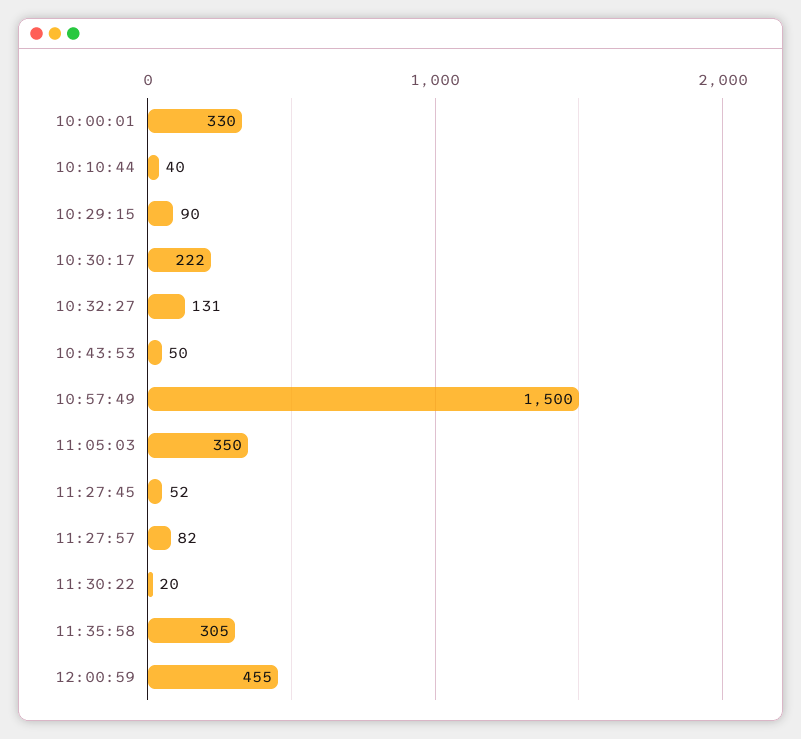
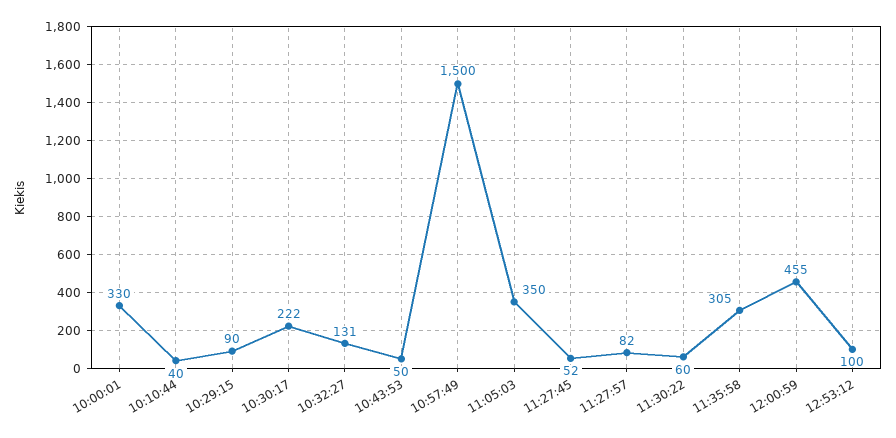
11:30:22: 20 -> 60
12:53:12: none -> 100

